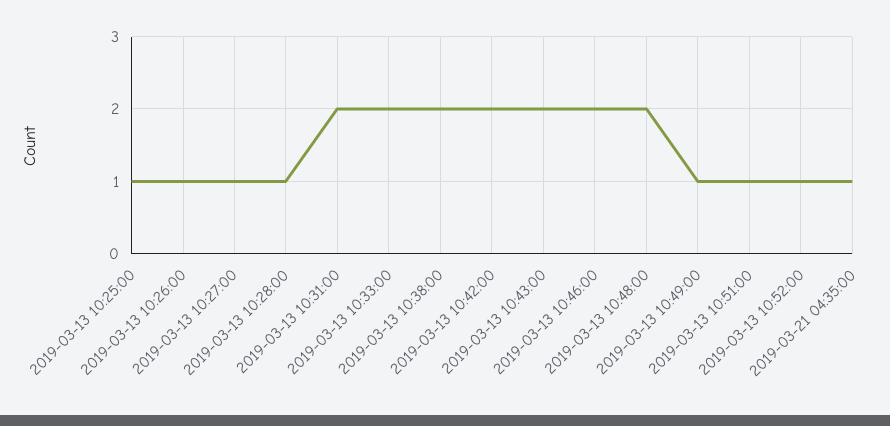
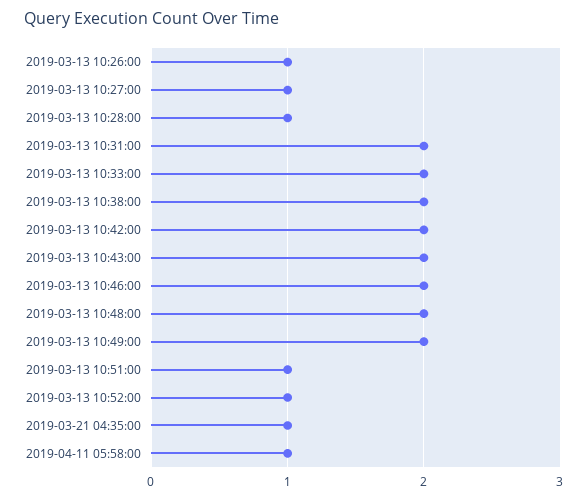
2019-03-13 10:25:00: 1 -> none
2019-03-13 10:49:00: 1 -> 2
2019-04-11 05:58:00: none -> 1

